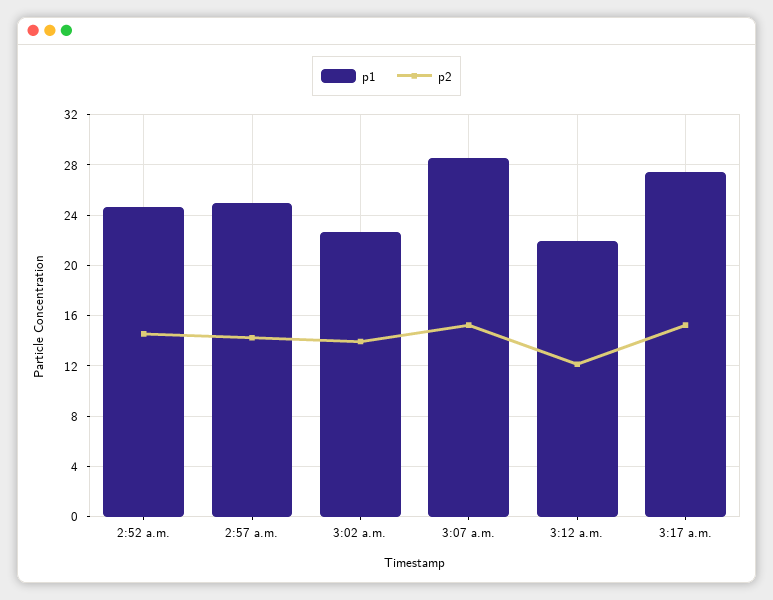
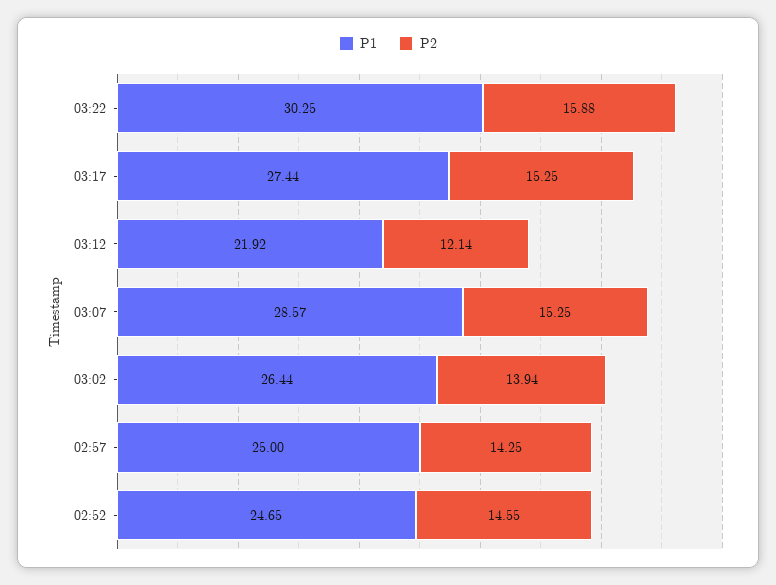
p1, 3:02 a.m.: 22.5 -> 26.44
p1, 03:22: none -> 30.25
p2, 03:22: none -> 15.88

